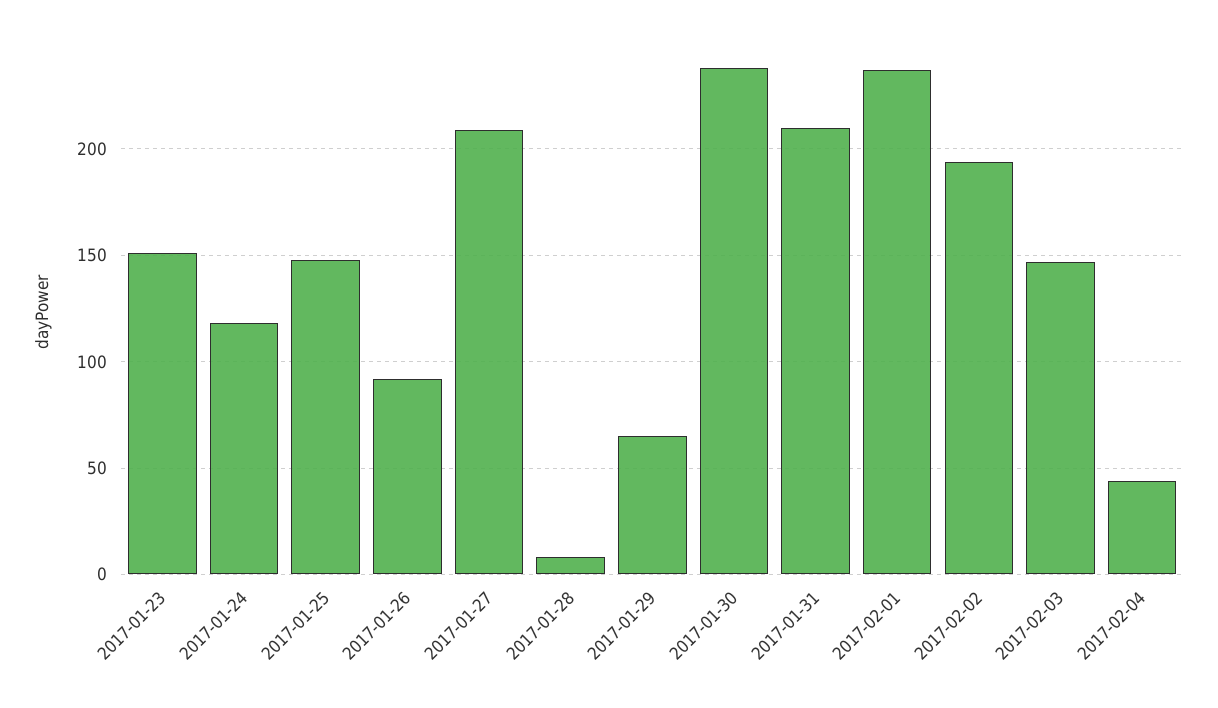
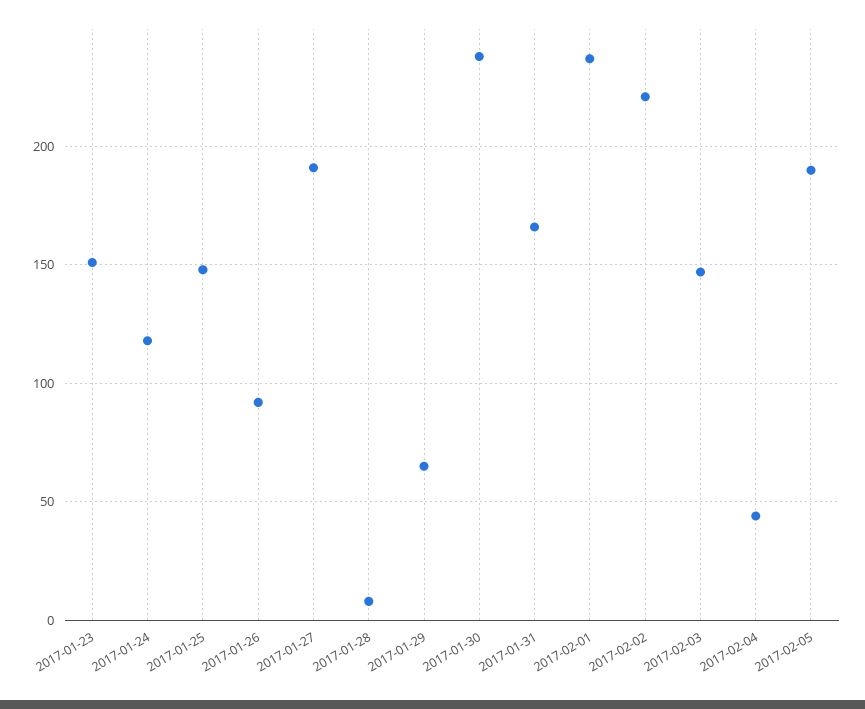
2017-01-27: 210 -> 190
2017-01-31: 210 -> 165
2017-02-02: 195 -> 220
2017-02-05: none -> 190

